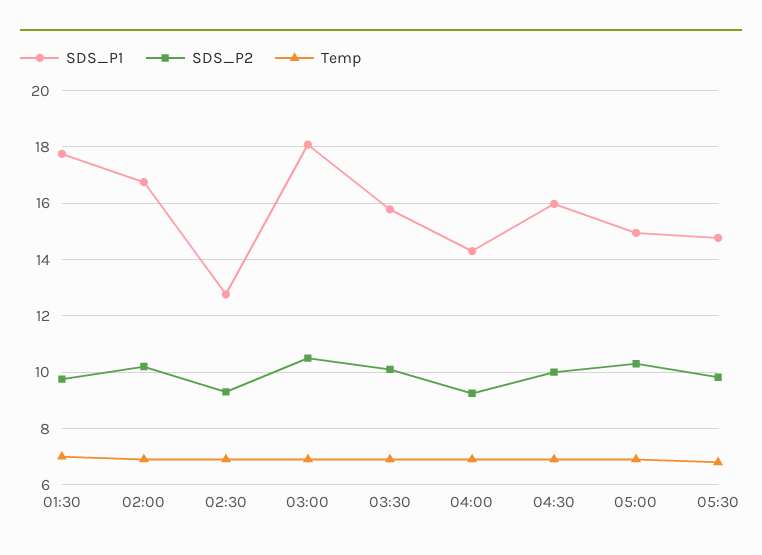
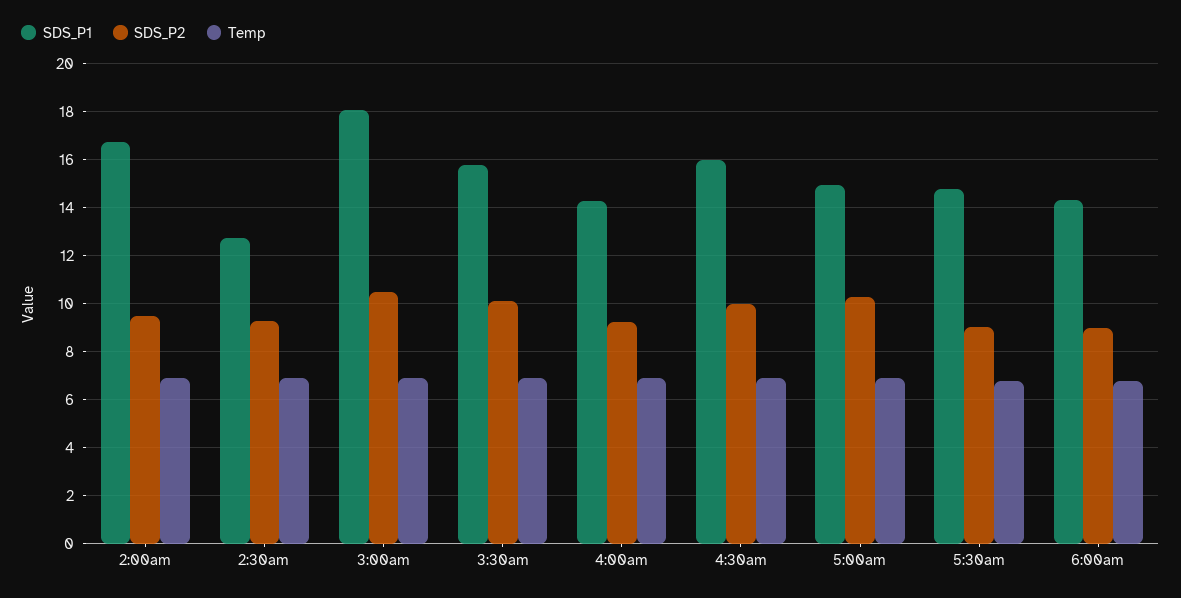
SDS_P1, 01:30: 17.75 -> none
SDS_P2, 01:30: 9.75 -> none
Temp, 01:30: 7 -> none
SDS_P2, 02:00: 10.25 -> 9.5
SDS_P2, 05:30: 9.75 -> 9
SDS_P1, 6:00am: none -> 14.25
SDS_P2, 6:00am: none -> 9
Temp, 6:00am: none -> 6.75

